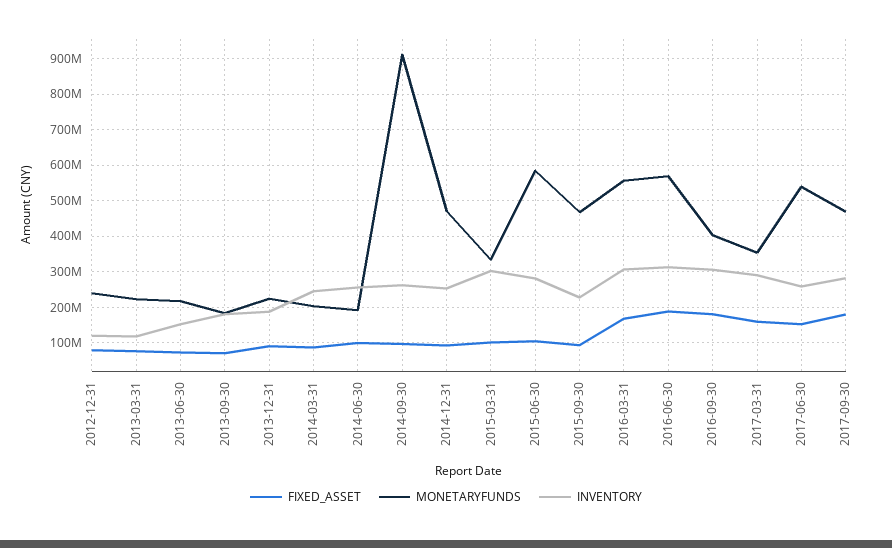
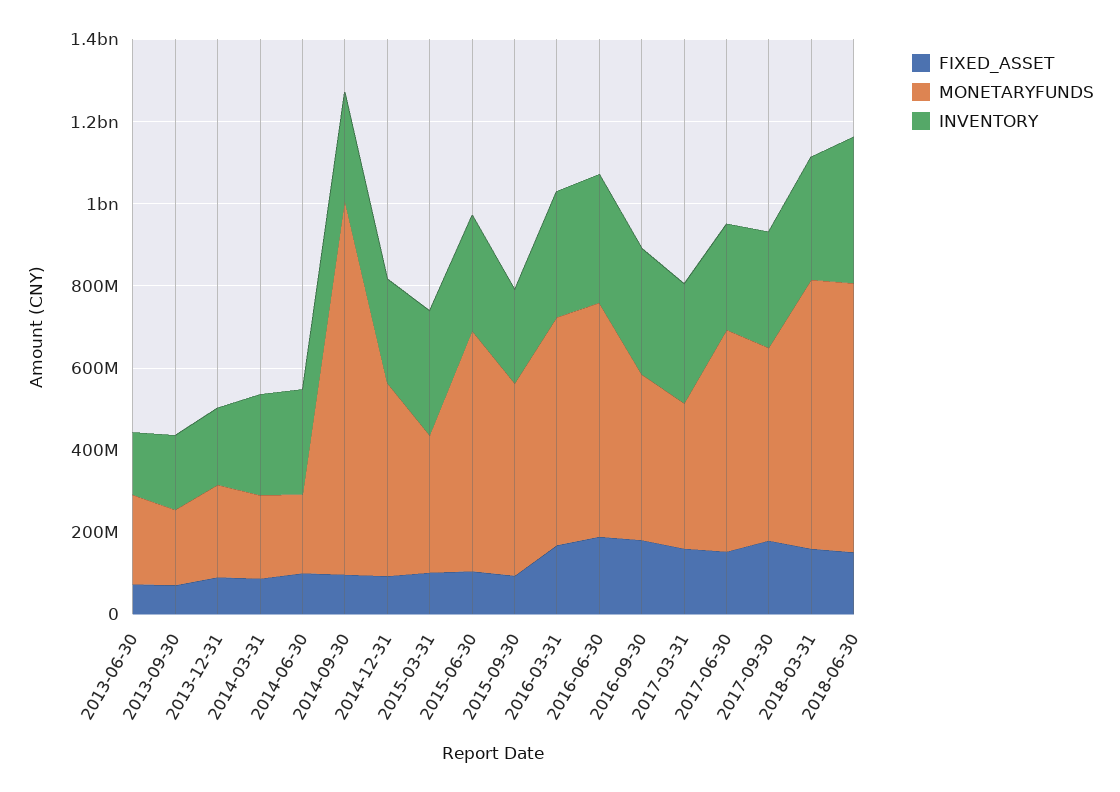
FIXED_ASSET, 2012-12-31: 80000000 -> none
MONETARYFUNDS, 2012-12-31: 240000000 -> none
INVENTORY, 2012-12-31: 120000000 -> none
FIXED_ASSET, 2013-03-31: 80000000 -> none
MONETARYFUNDS, 2013-03-31: 220000000 -> none
INVENTORY, 2013-03-31: 120000000 -> none
FIXED_ASSET, 2018-03-31: none -> 150000000
MONETARYFUNDS, 2018-03-31: none -> 650000000
INVENTORY, 2018-03-31: none -> 300000000
FIXED_ASSET, 2018-06-30: none -> 150000000
MONETARYFUNDS, 2018-06-30: none -> 650000000
INVENTORY, 2018-06-30: none -> 350000000

